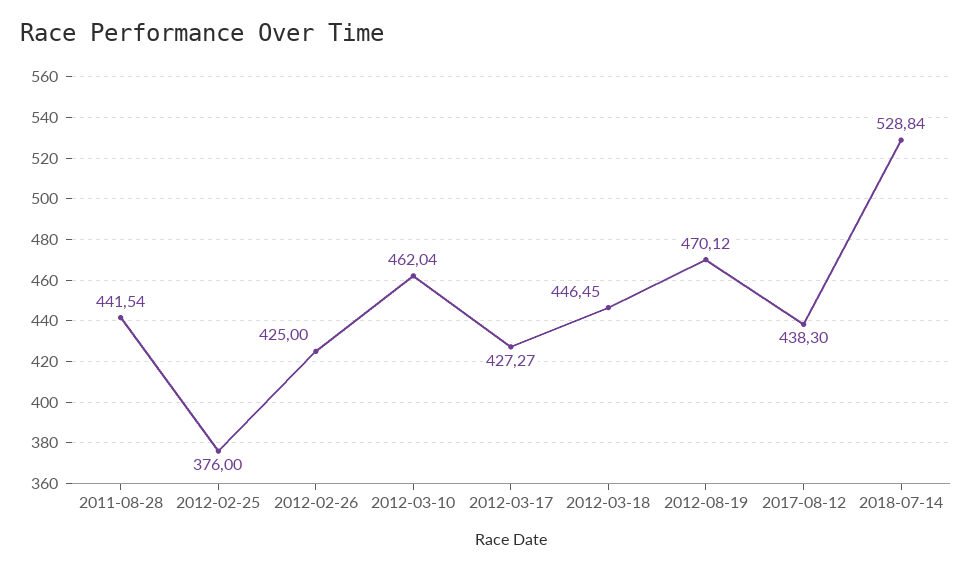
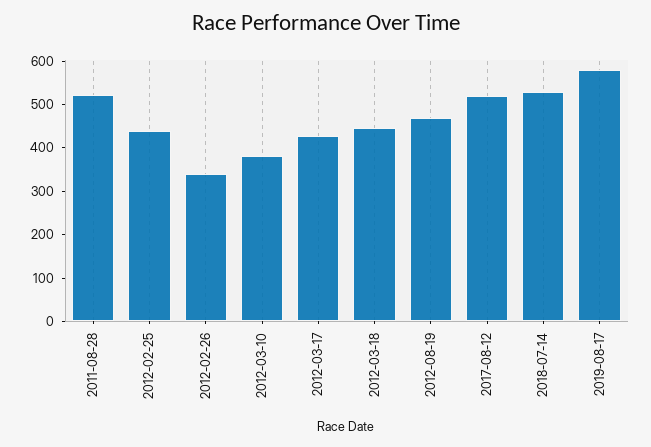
2011-08-28: 441.54 -> 520
2012-02-25: 376 -> 440
2012-02-26: 425 -> 340
2012-03-10: 462.04 -> 380
2017-08-12: 438.3 -> 520
2019-08-17: none -> 580

